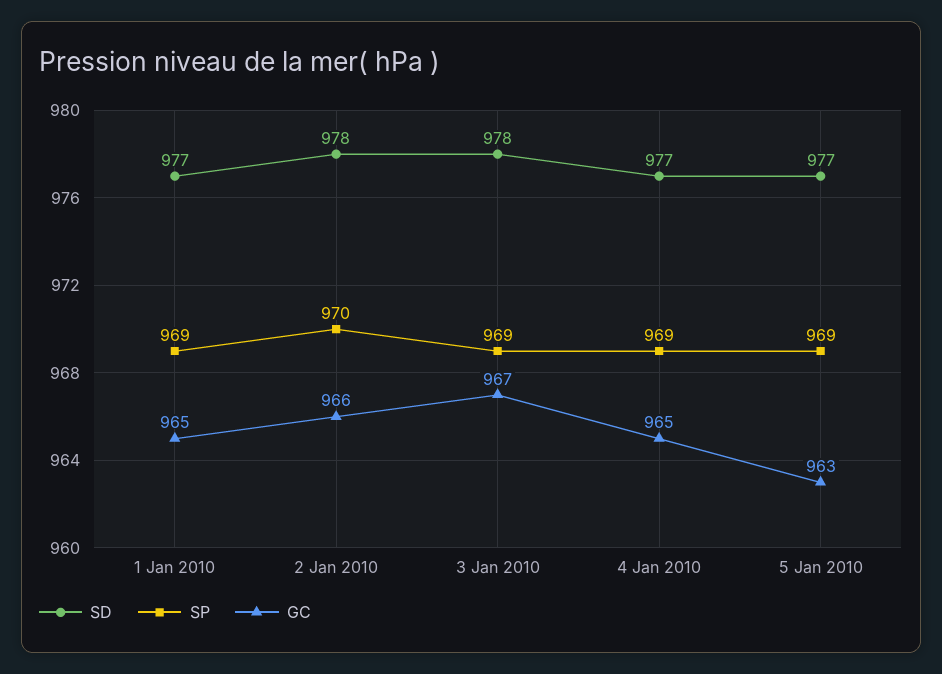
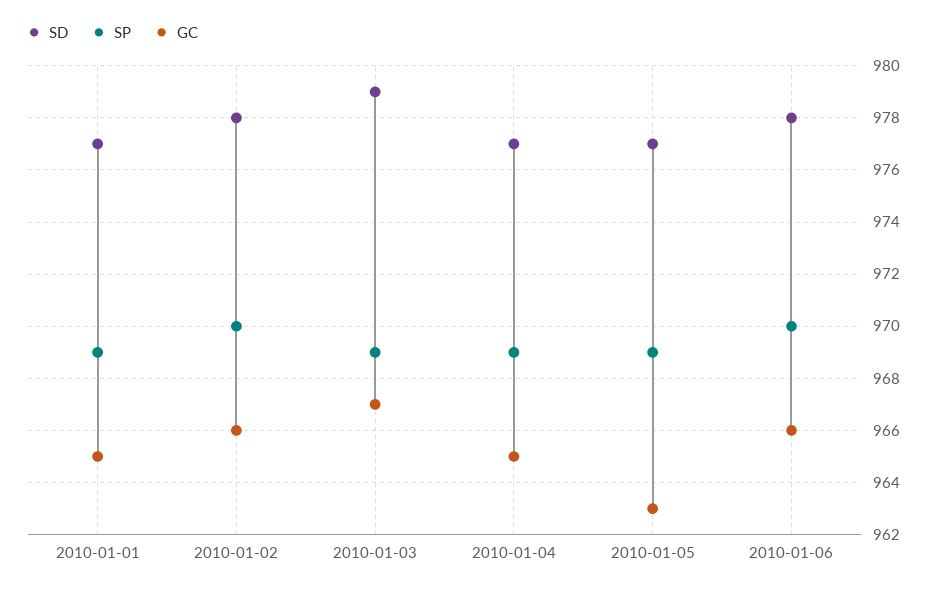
SD, 3 Jan 2010: 978 -> 979
SD, 2010-01-06: none -> 978
SP, 2010-01-06: none -> 970
GC, 2010-01-06: none -> 966

